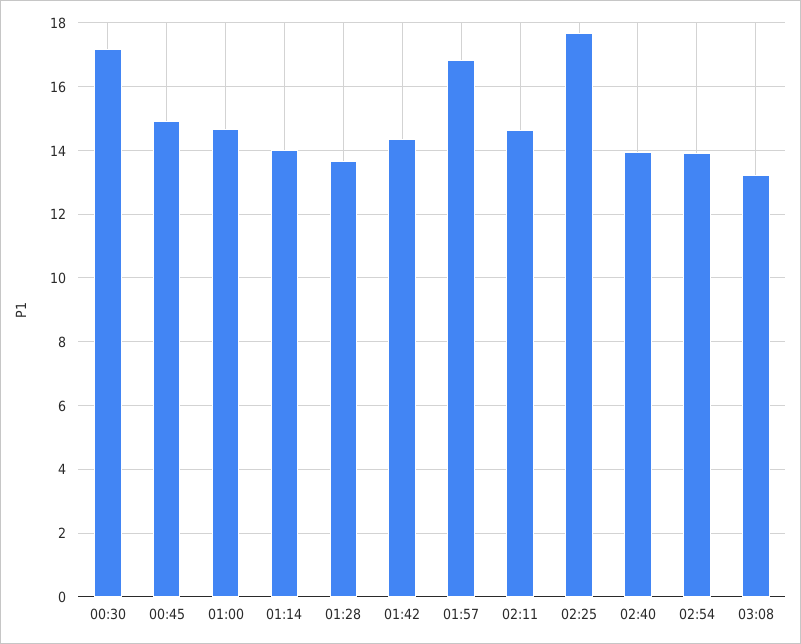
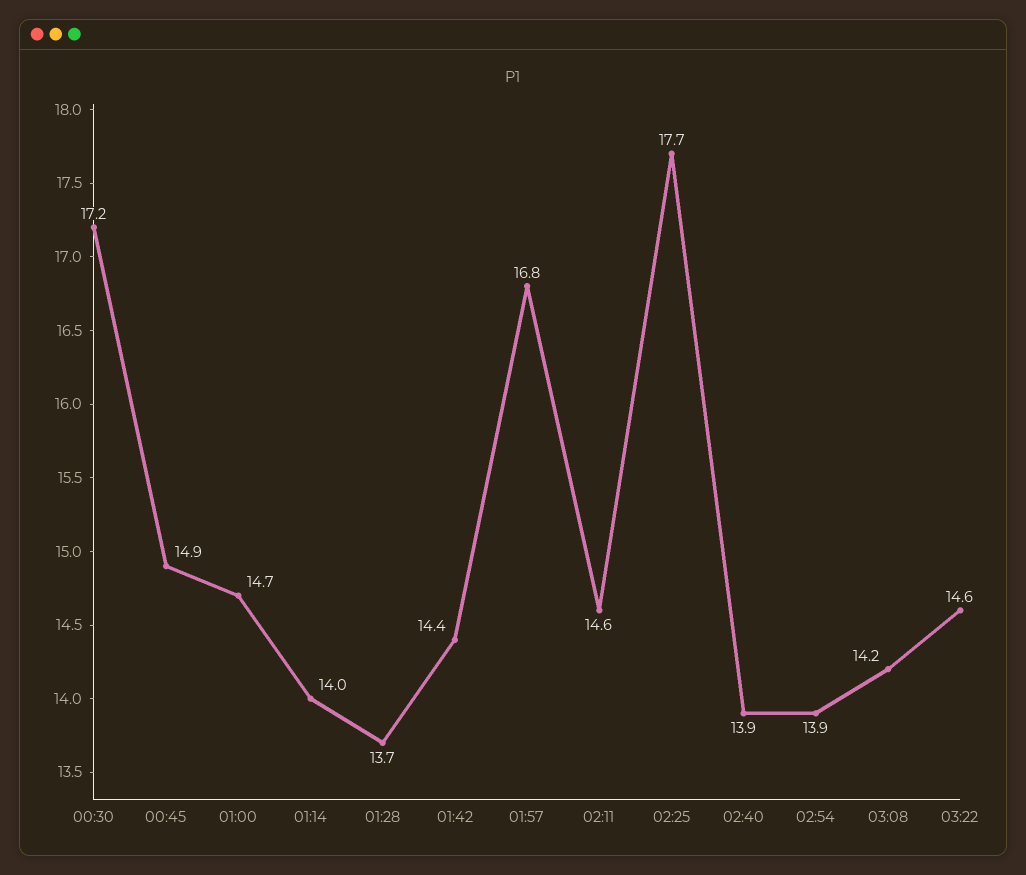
03:08: 13.2 -> 14.2
03:22: none -> 14.6

